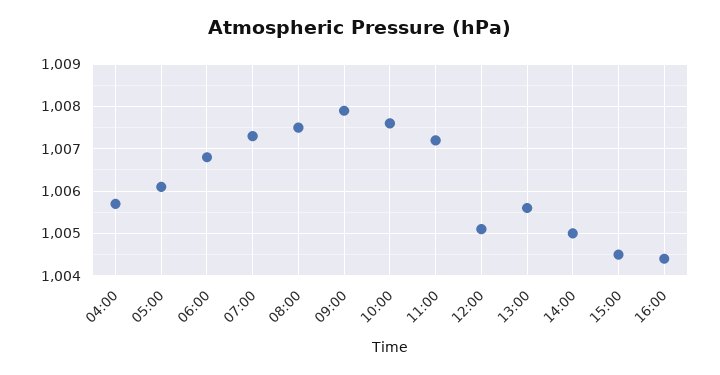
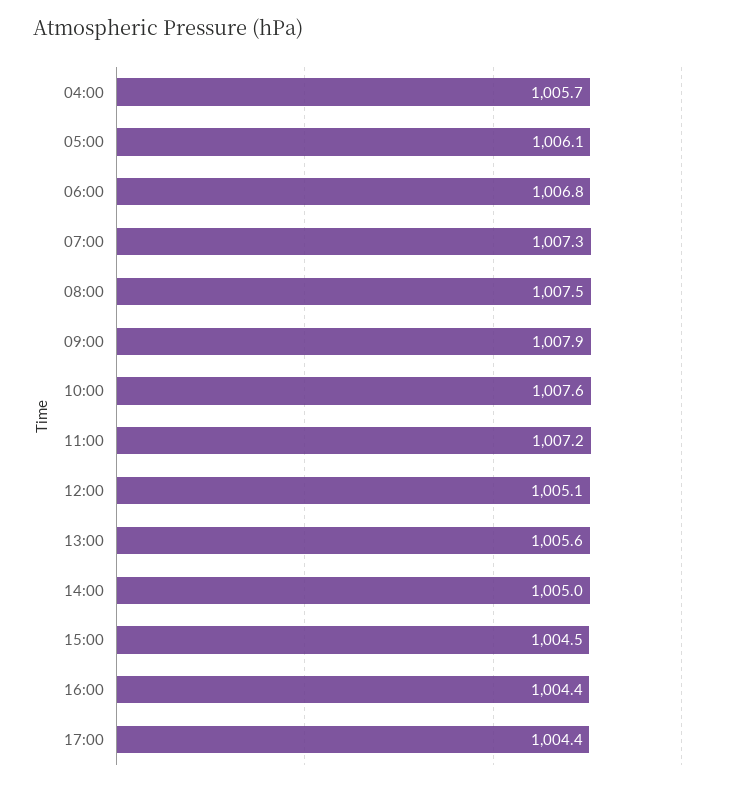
17:00: none -> 1004.4

